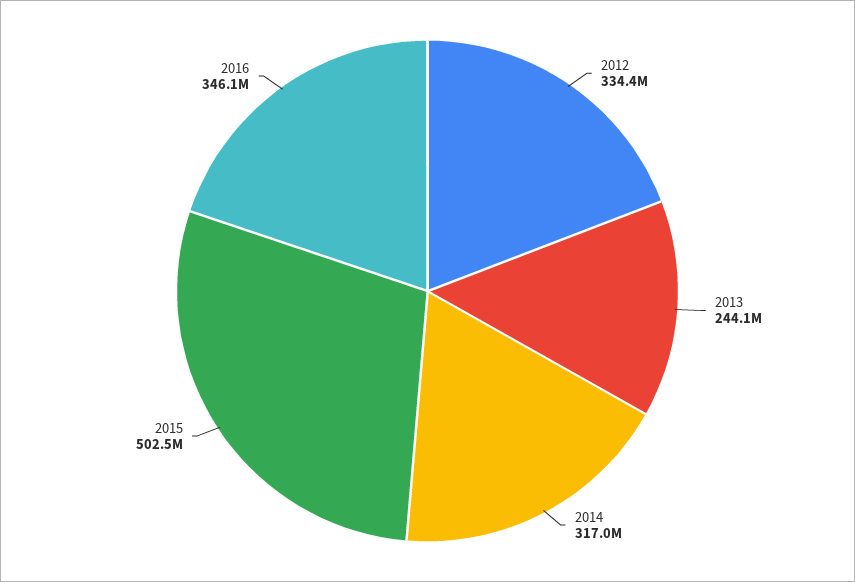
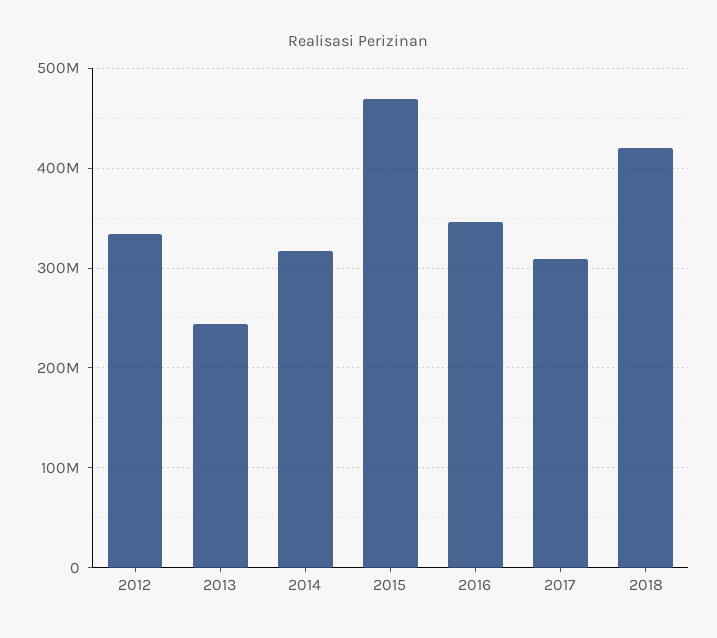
2015: 502500000 -> 470000000
2017: none -> 310000000
2018: none -> 420000000

